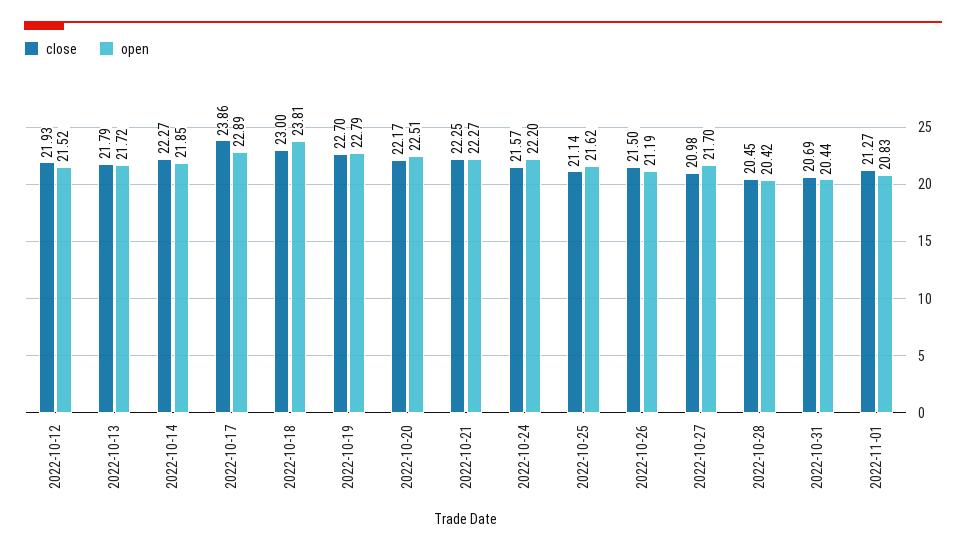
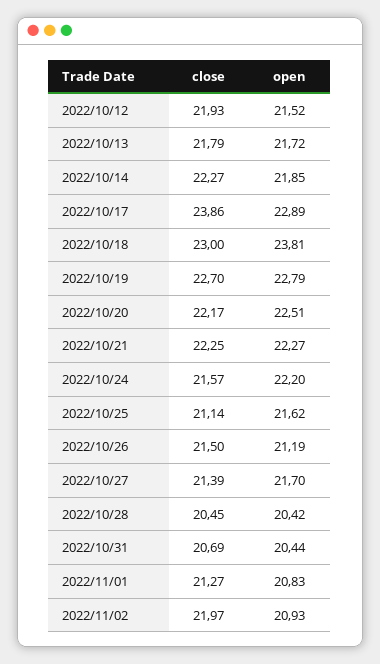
close, 2022-10-27: 20.98 -> 21.39
close, 2022/11/02: none -> 21.97
open, 2022/11/02: none -> 20.93

